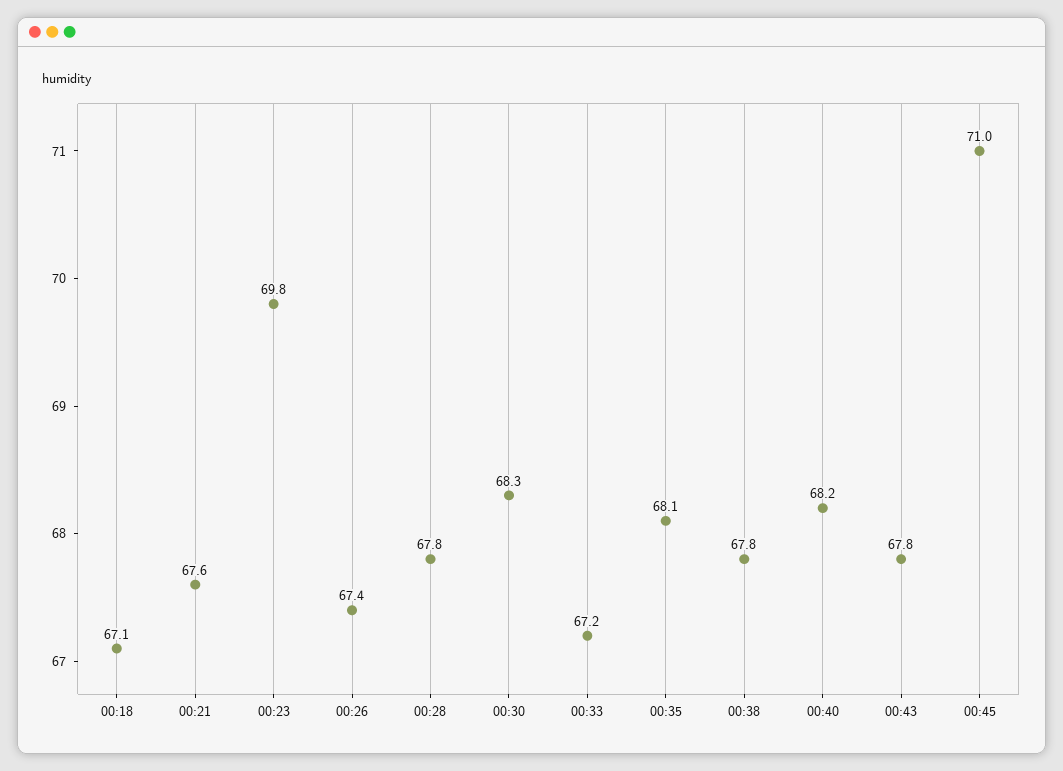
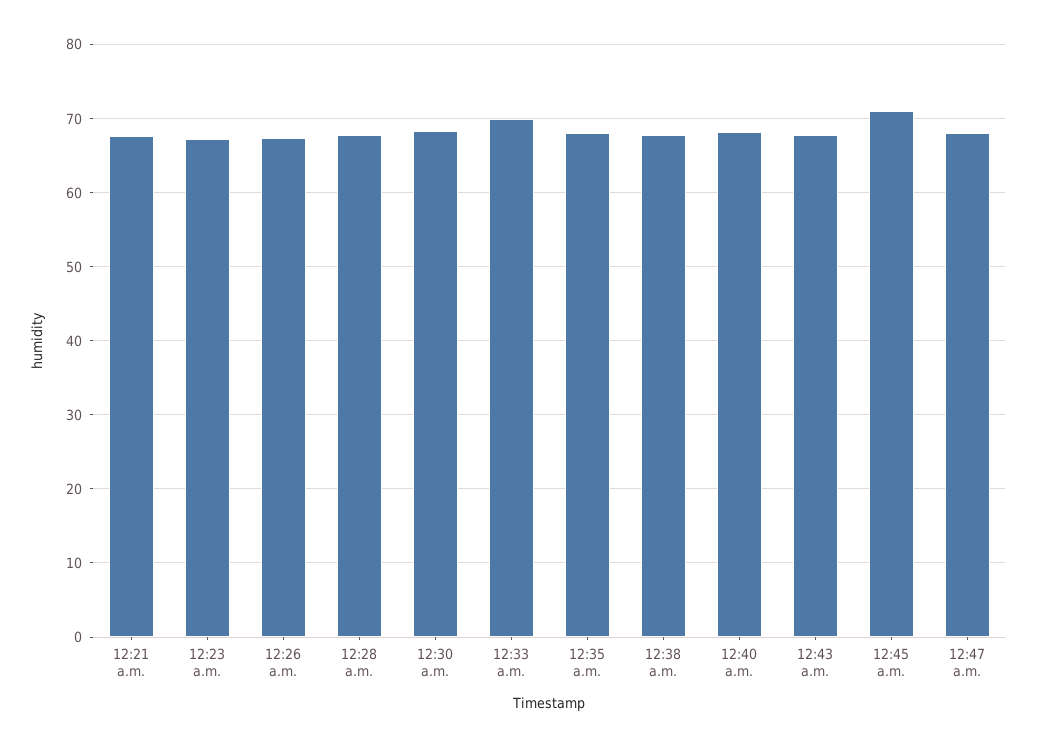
00:18: 67.1 -> none
00:23: 69.8 -> 67
00:33: 67.2 -> 70
12:47 a.m.: none -> 68

